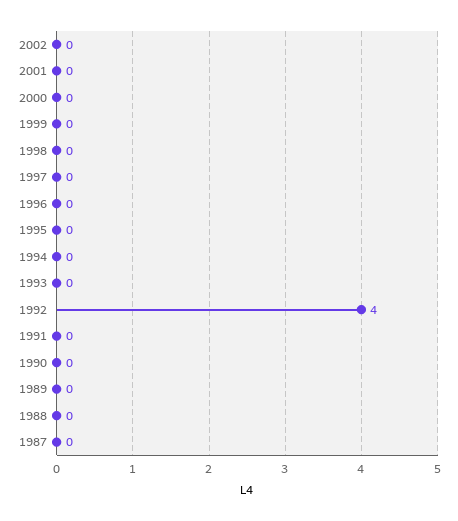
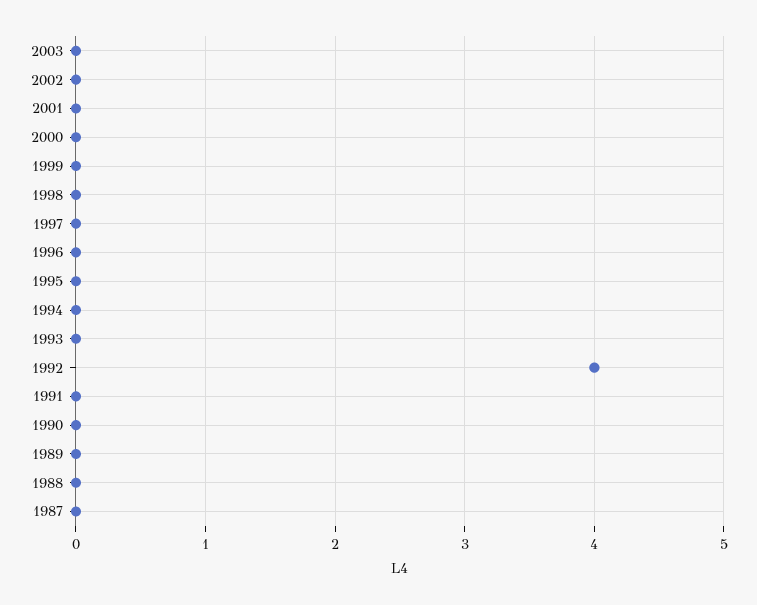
2003: none -> 0

